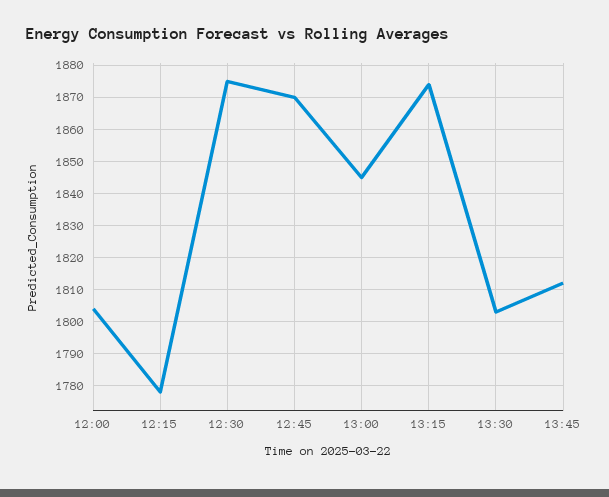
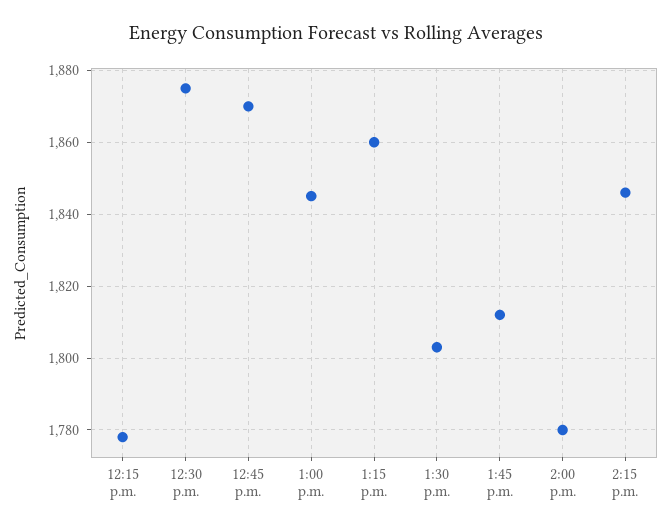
12:00: 1805 -> none
13:15: 1875 -> 1860
2:00 p.m.: none -> 1780
2:15 p.m.: none -> 1845

